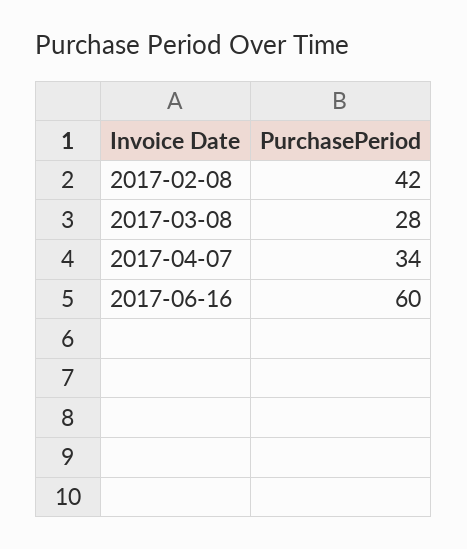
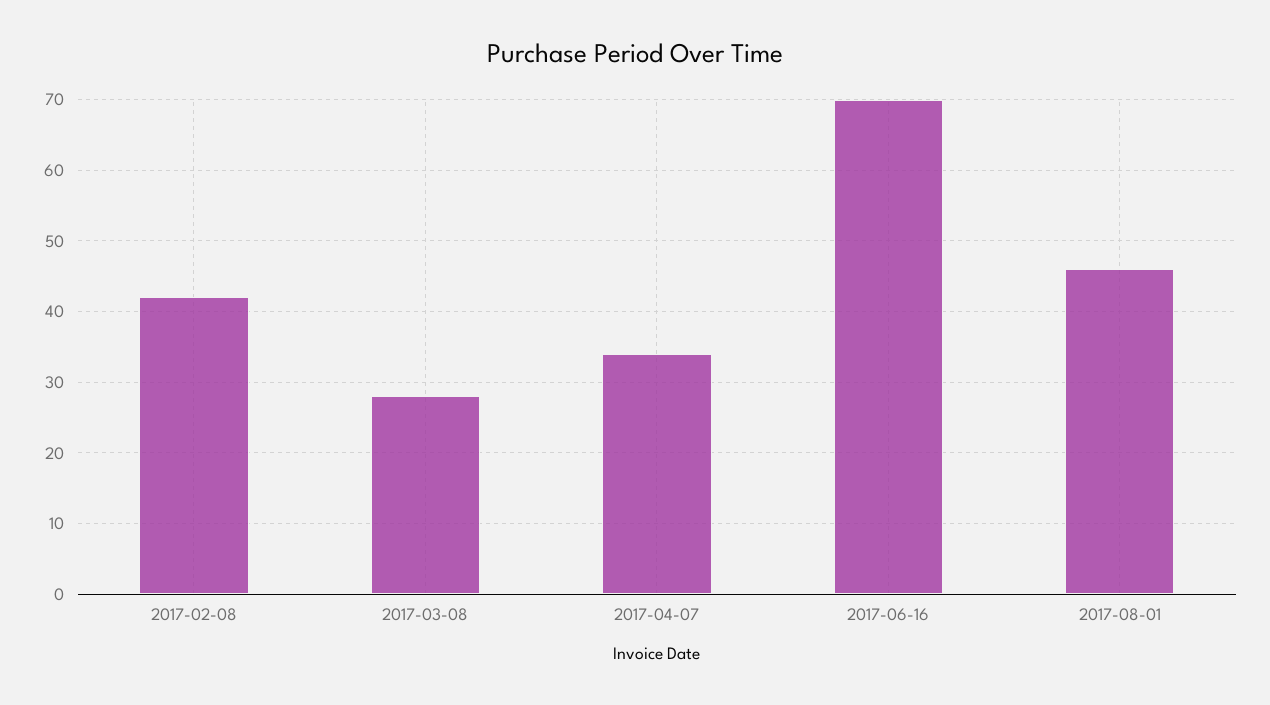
2017-06-16: 60 -> 70
2017-08-01: none -> 46

